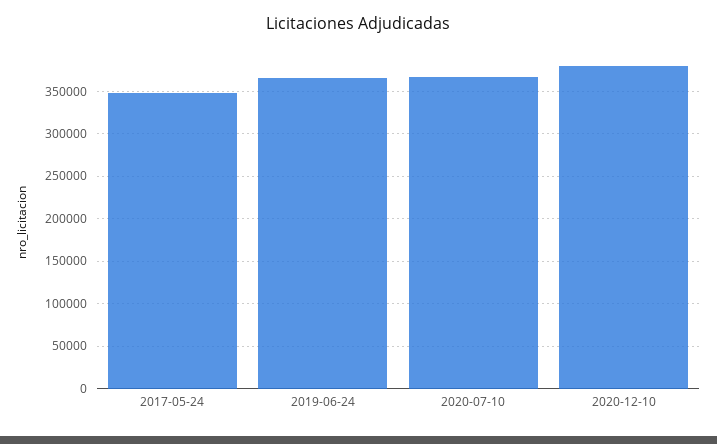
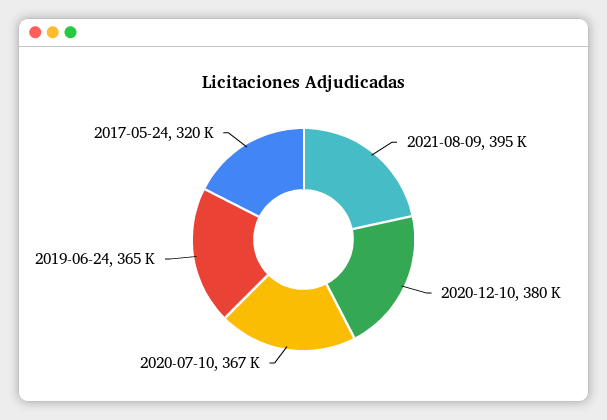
2017-05-24: 350000 -> 320000
2021-08-09: none -> 395000

